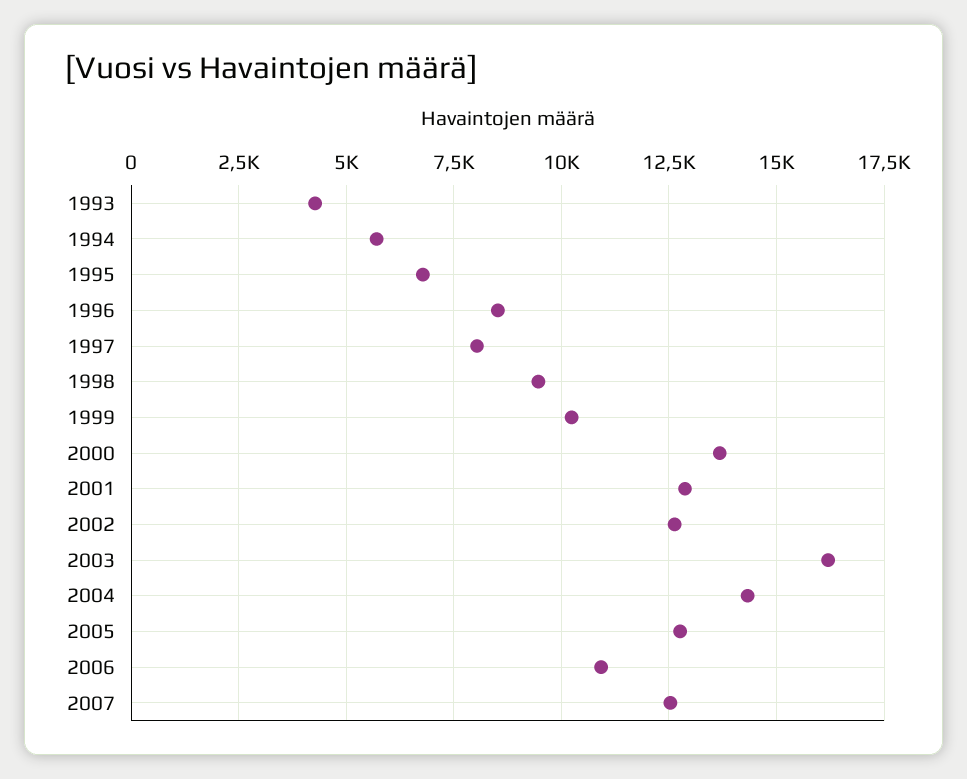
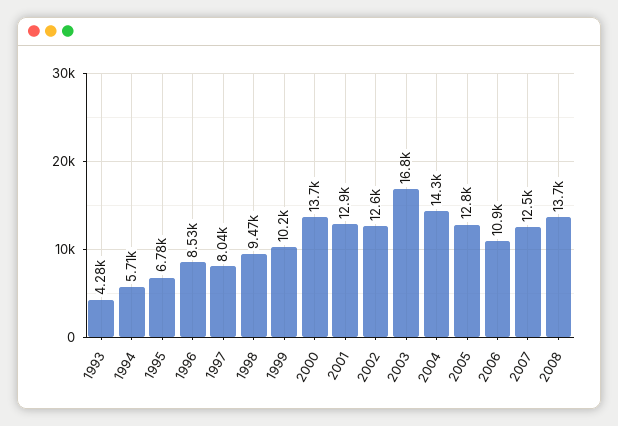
2003: 16250 -> 16800
2008: none -> 13700

